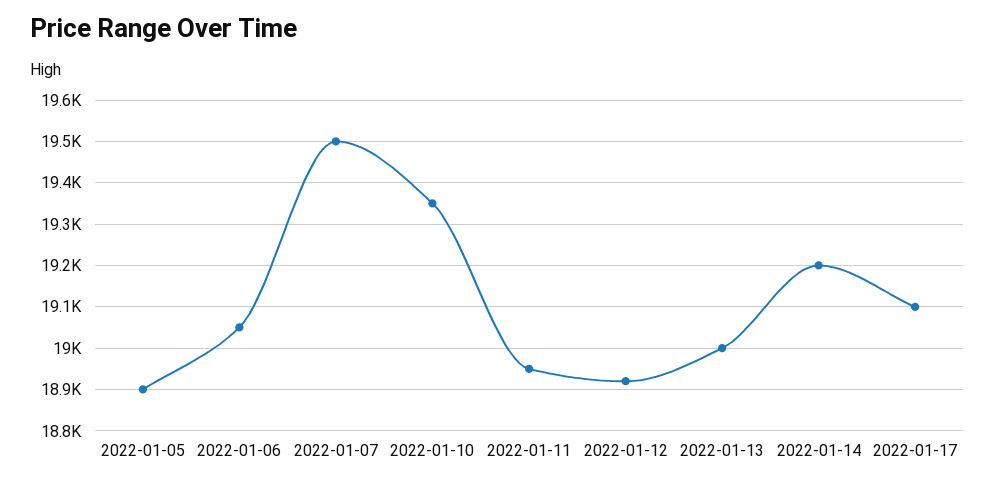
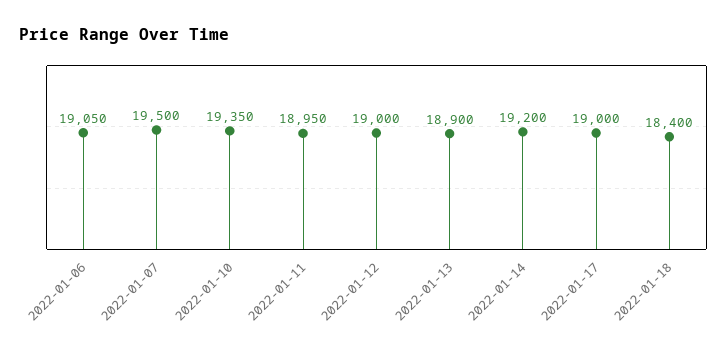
2022-01-05: 18900 -> none
2022-01-12: 18920 -> 19000
2022-01-13: 19000 -> 18900
2022-01-17: 19100 -> 19000
2022-01-18: none -> 18400

